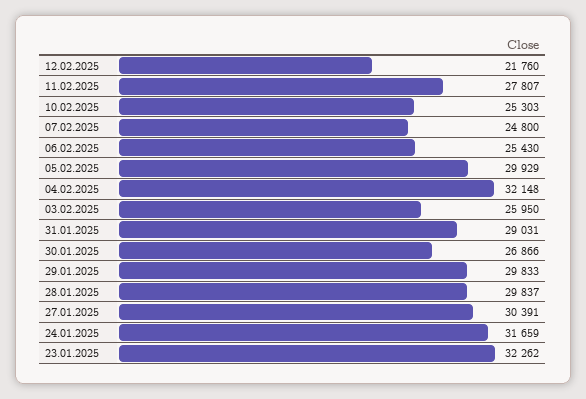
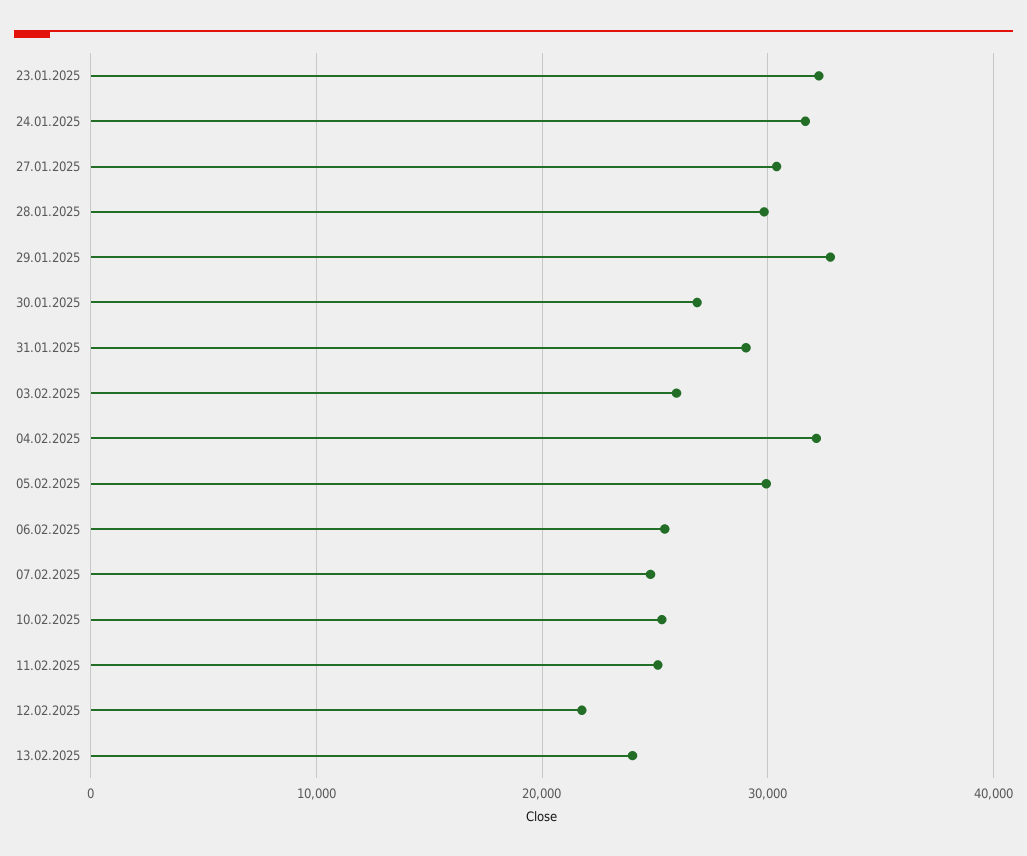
11.02.2025: 27807 -> 25000
29.01.2025: 29833 -> 33000
13.02.2025: none -> 24000

